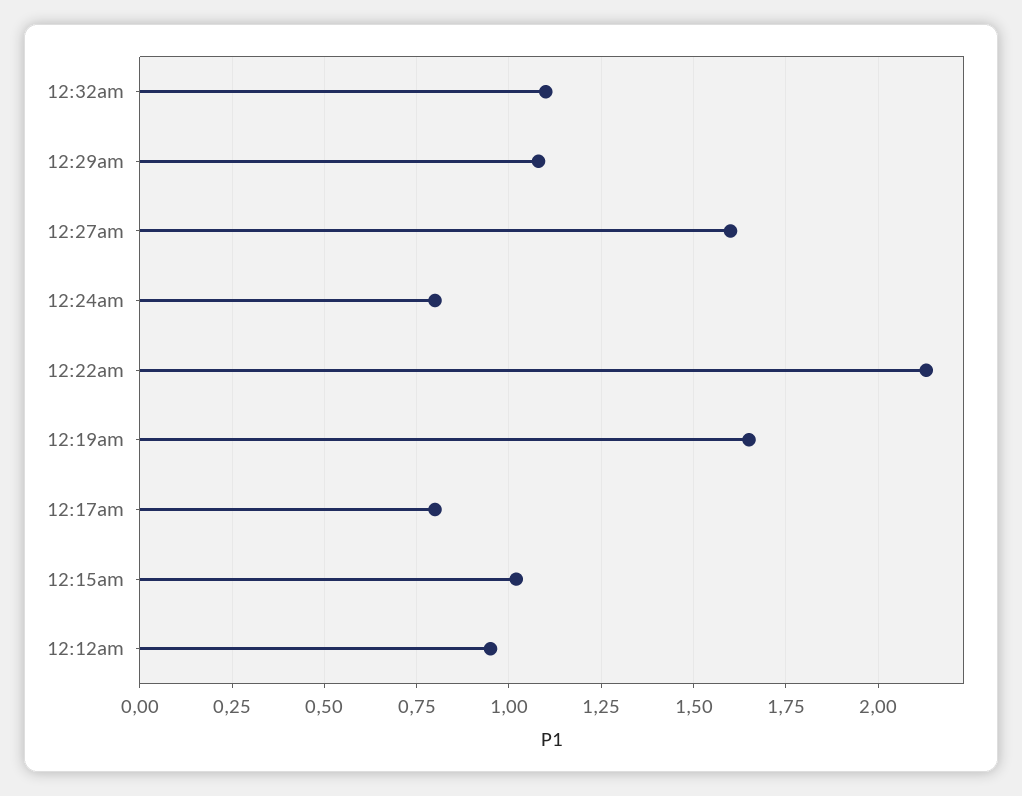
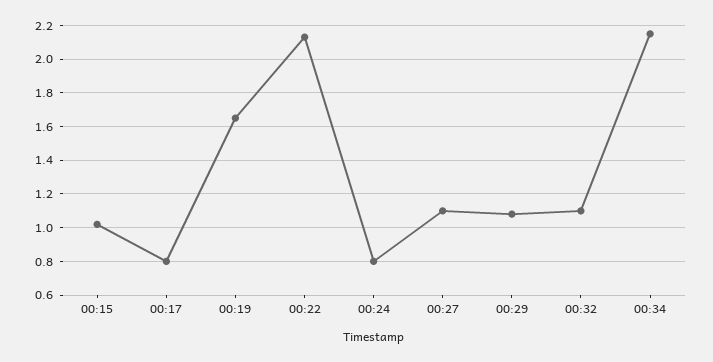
12:27am: 1.6 -> 1.1
12:12am: 0.95 -> none
00:34: none -> 2.15

